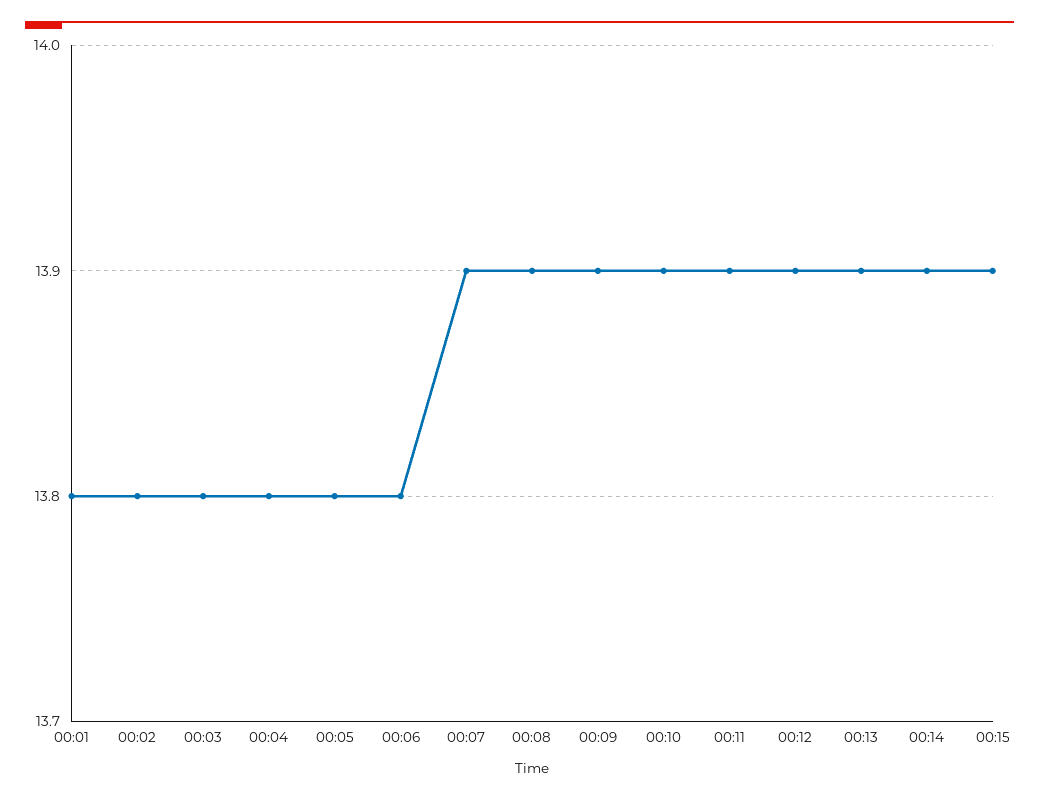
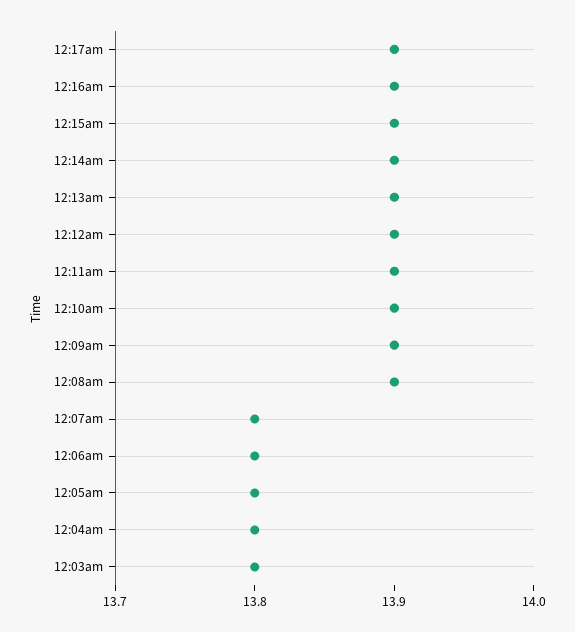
00:01: 13.8 -> none
00:02: 13.8 -> none
00:07: 13.9 -> 13.8
12:17am: none -> 13.9
12:16am: none -> 13.9

